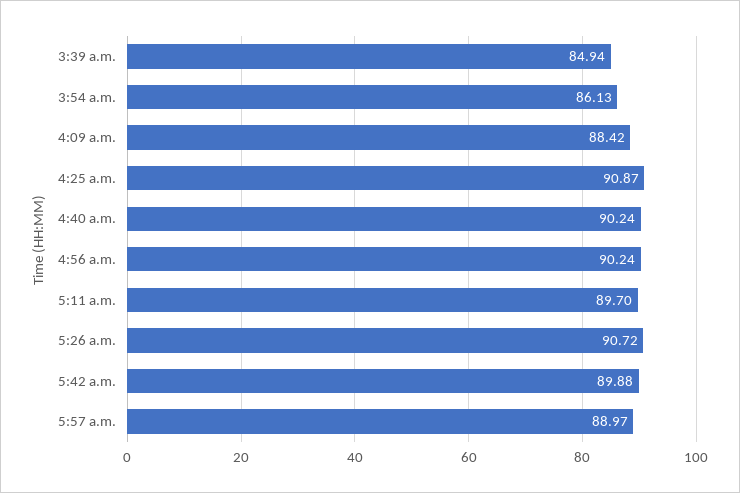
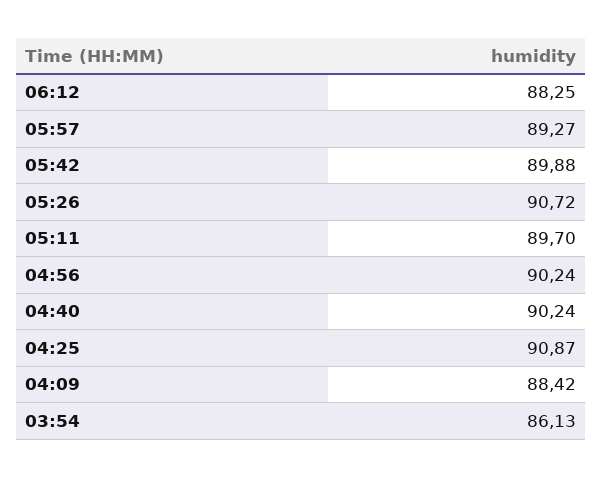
3:39 a.m.: 84.94 -> none
5:57 a.m.: 88.97 -> 89.27
06:12: none -> 88.25

